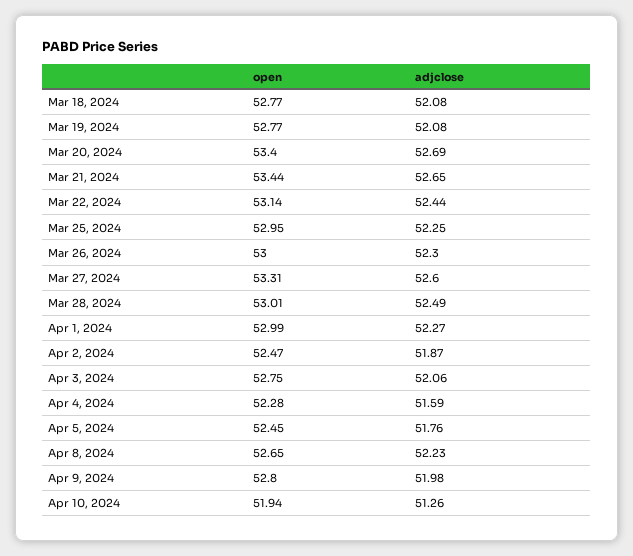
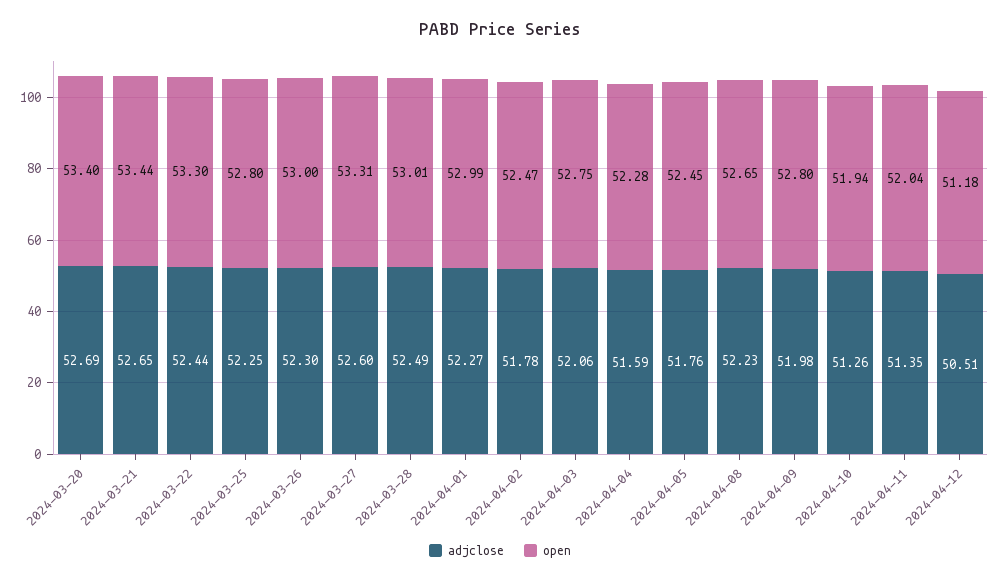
open, Mar 18, 2024: 52.77 -> none
adjclose, Mar 18, 2024: 52.08 -> none
open, Mar 19, 2024: 52.77 -> none
adjclose, Mar 19, 2024: 52.08 -> none
open, Mar 22, 2024: 53.14 -> 53.3
open, Mar 25, 2024: 52.95 -> 52.8
adjclose, Apr 2, 2024: 51.87 -> 51.78
adjclose, 2024-04-11: none -> 51.35
open, 2024-04-11: none -> 52.04
adjclose, 2024-04-12: none -> 50.51
open, 2024-04-12: none -> 51.18

